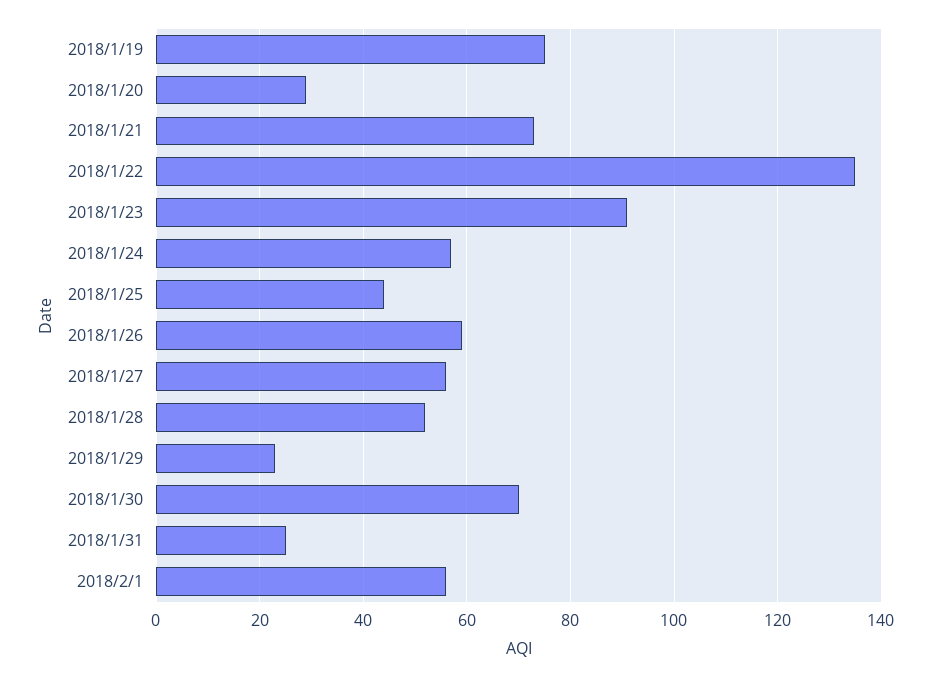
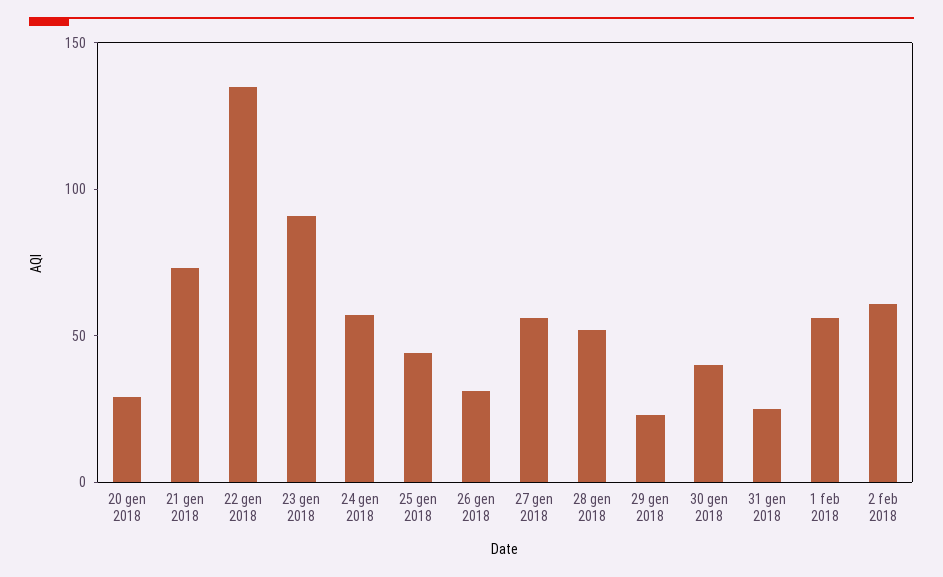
2018/1/19: 75 -> none
2018/1/26: 60 -> 30
2018/1/30: 70 -> 40
2 feb 2018: none -> 60

